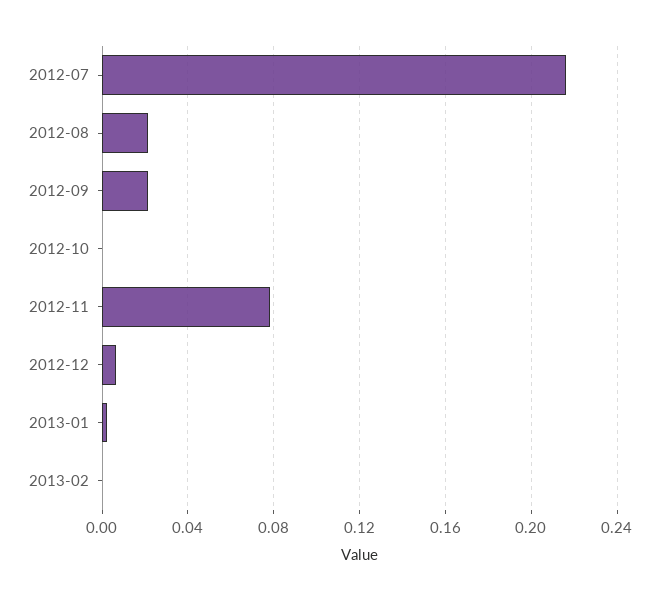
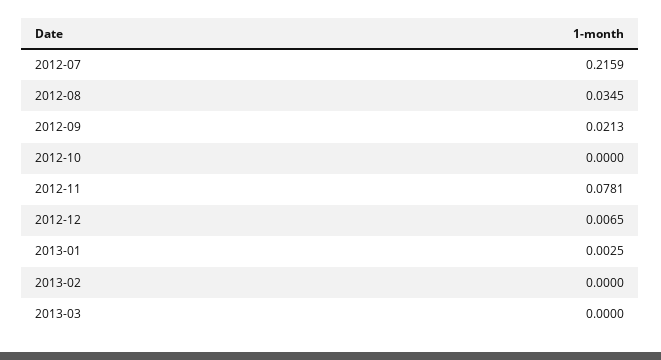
2012-08: 0.02 -> 0.0345
2013-03: none -> 0

